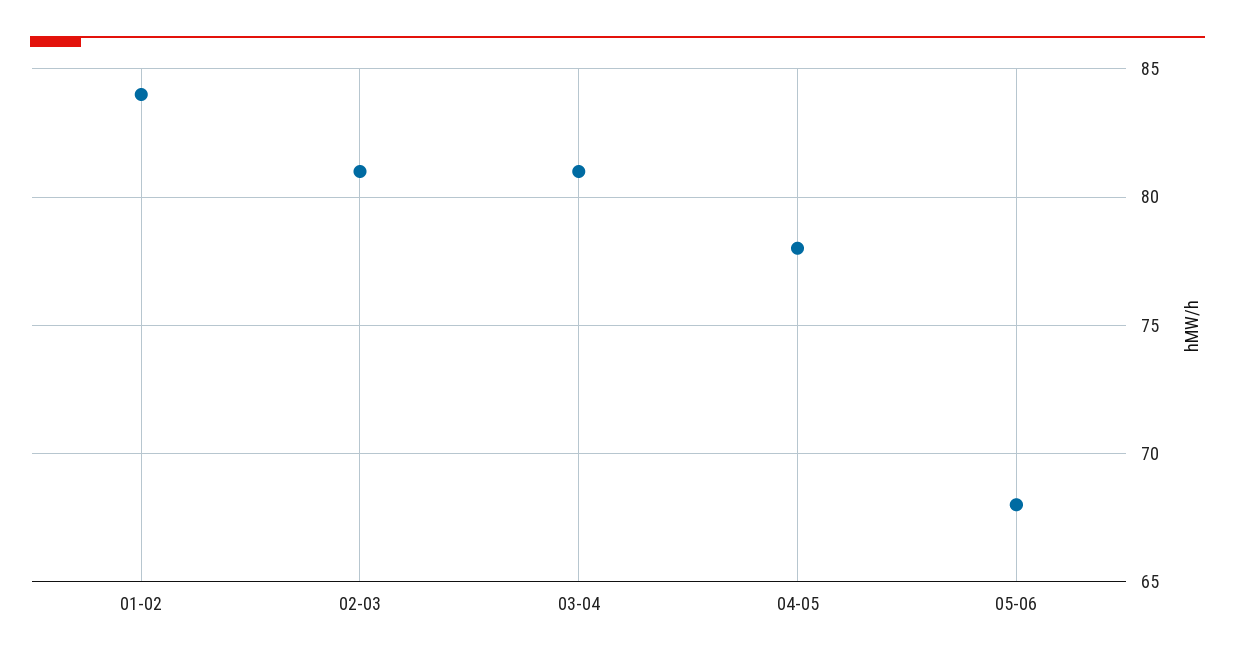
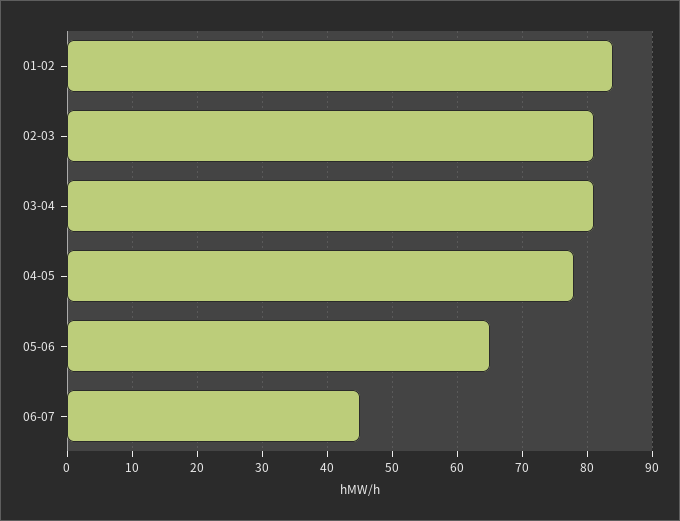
05-06: 68 -> 65
06-07: none -> 45

